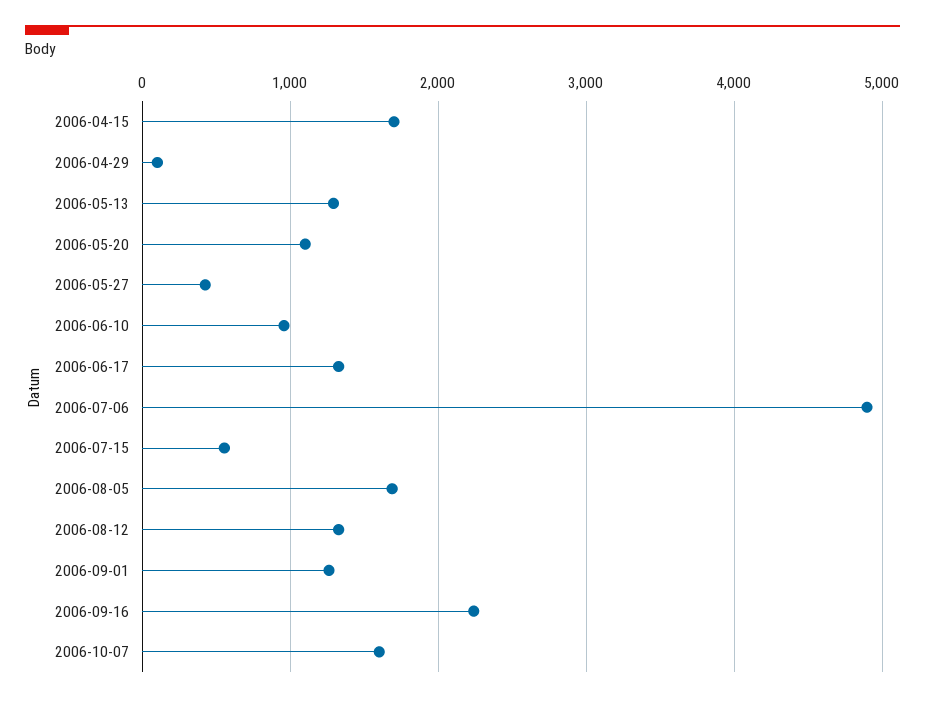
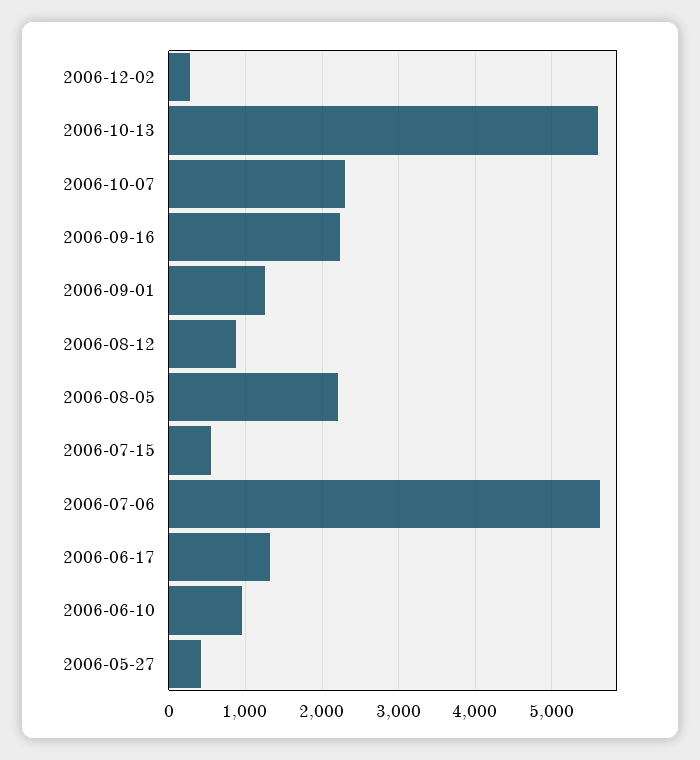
2006-04-15: 1700 -> none
2006-04-29: 100 -> none
2006-05-13: 1300 -> none
2006-05-20: 1100 -> none
2006-07-06: 4900 -> 5600
2006-08-05: 1700 -> 2200
2006-08-12: 1300 -> 900
2006-10-07: 1600 -> 2300
2006-12-02: none -> 300
2006-10-13: none -> 5600

